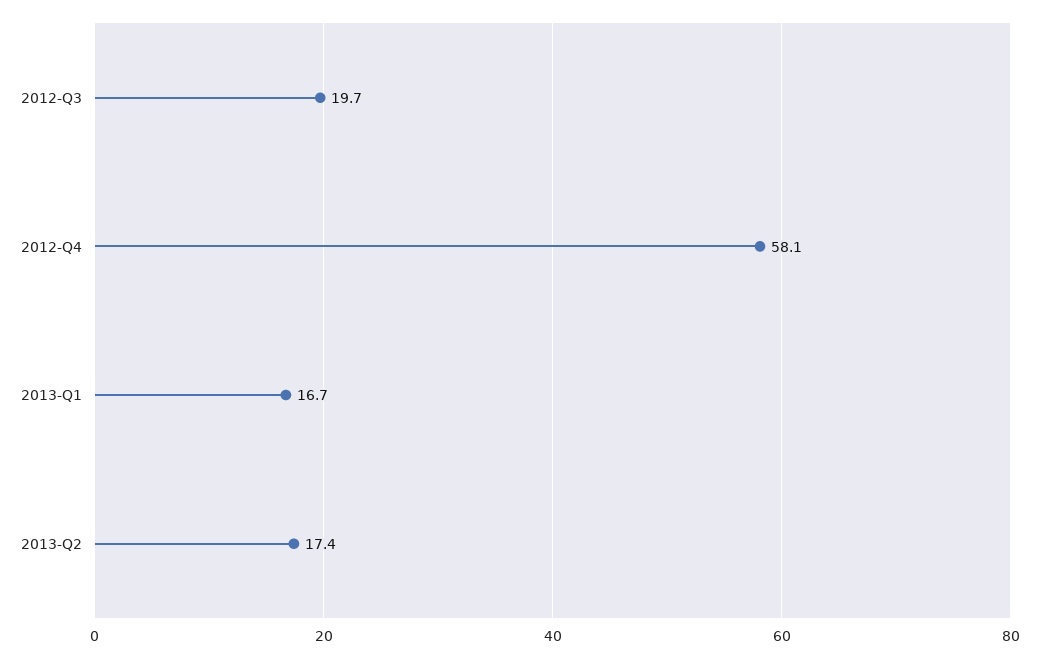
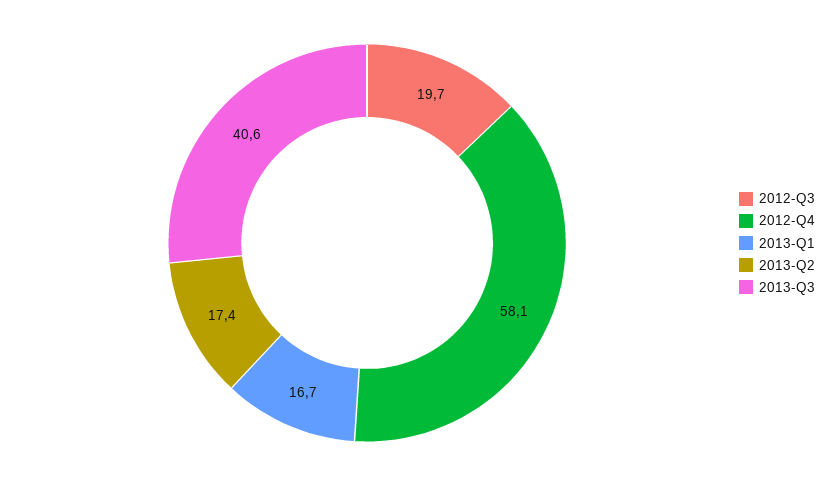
2013-Q3: none -> 40.6

